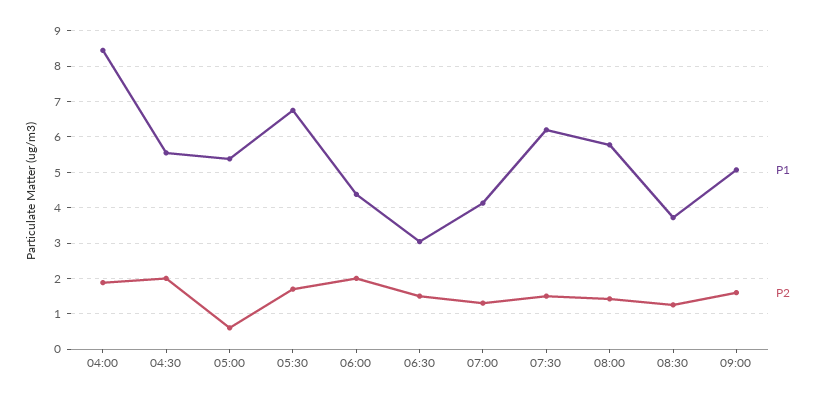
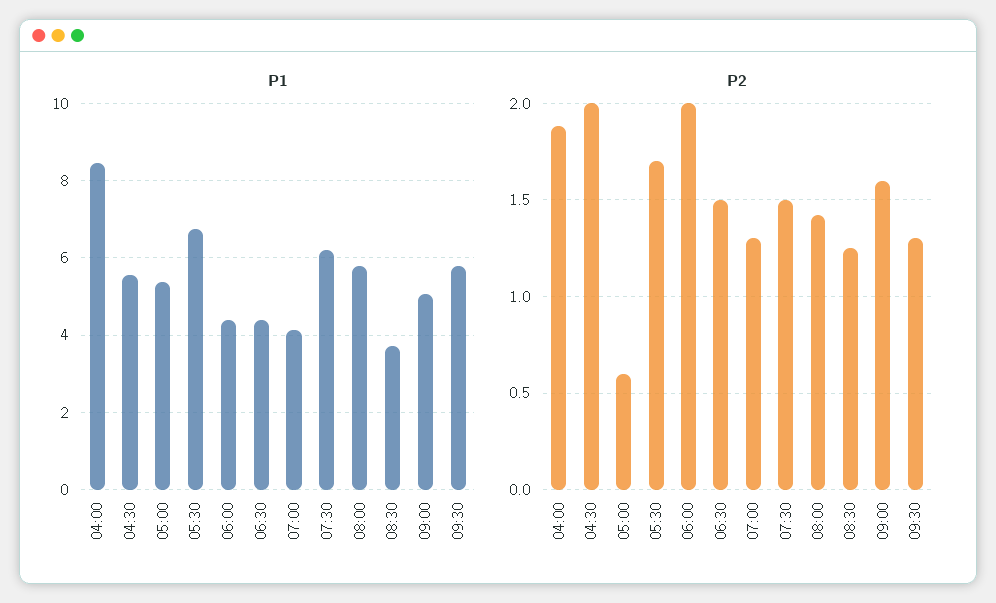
P1, 06:30: 3 -> 4.4
P1, 09:30: none -> 5.8
P2, 09:30: none -> 1.3

